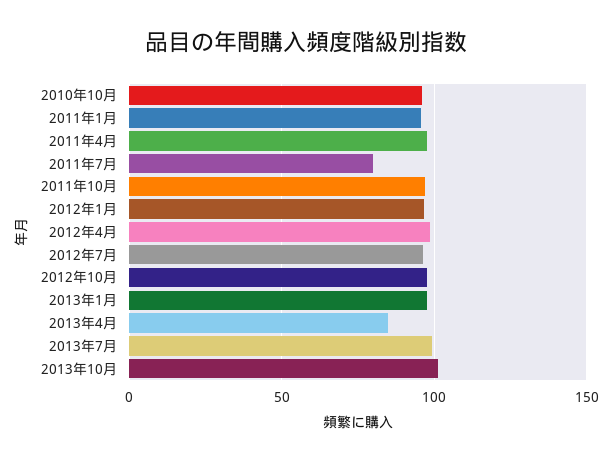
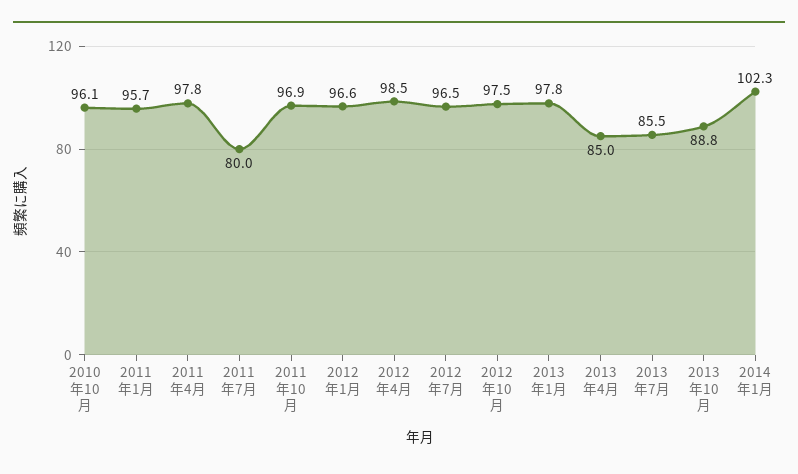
2013年7月: 100 -> 85.5
2013年10月: 100 -> 88.8
2014年1月: none -> 102.3

